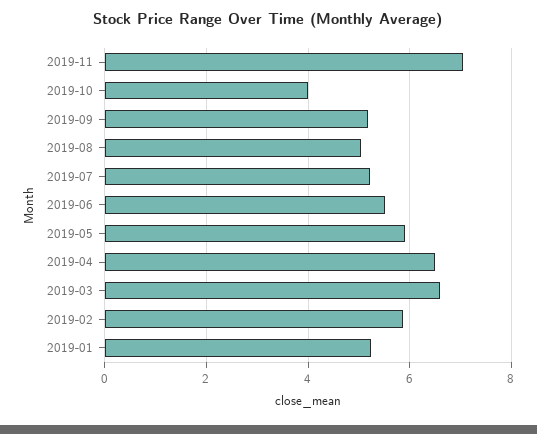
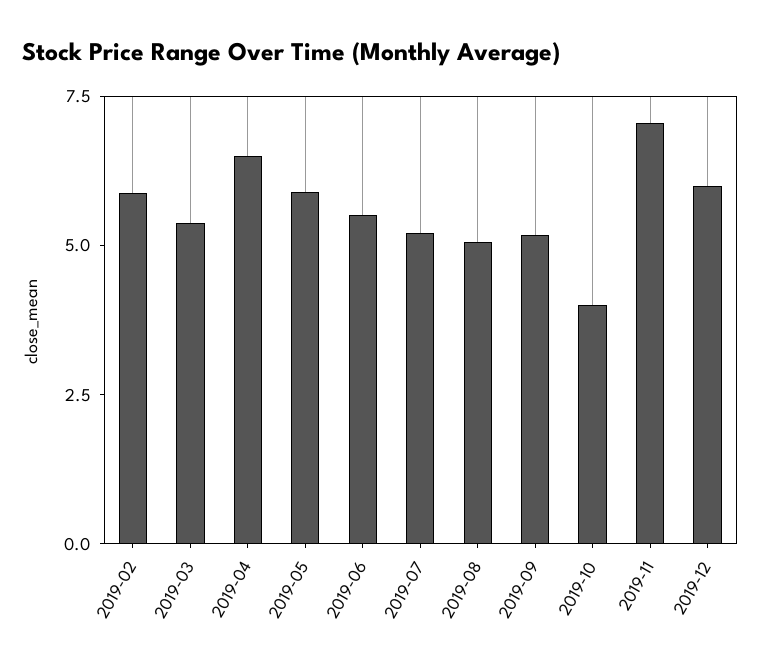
2019-03: 6.6 -> 5.5
2019-01: 5.2 -> none
2019-12: none -> 6

